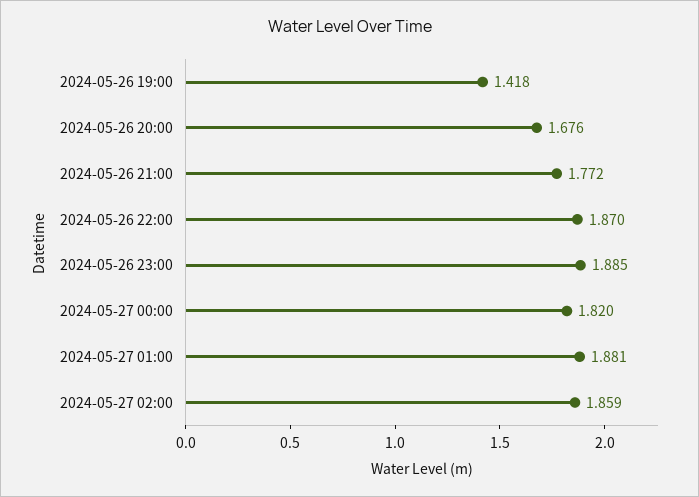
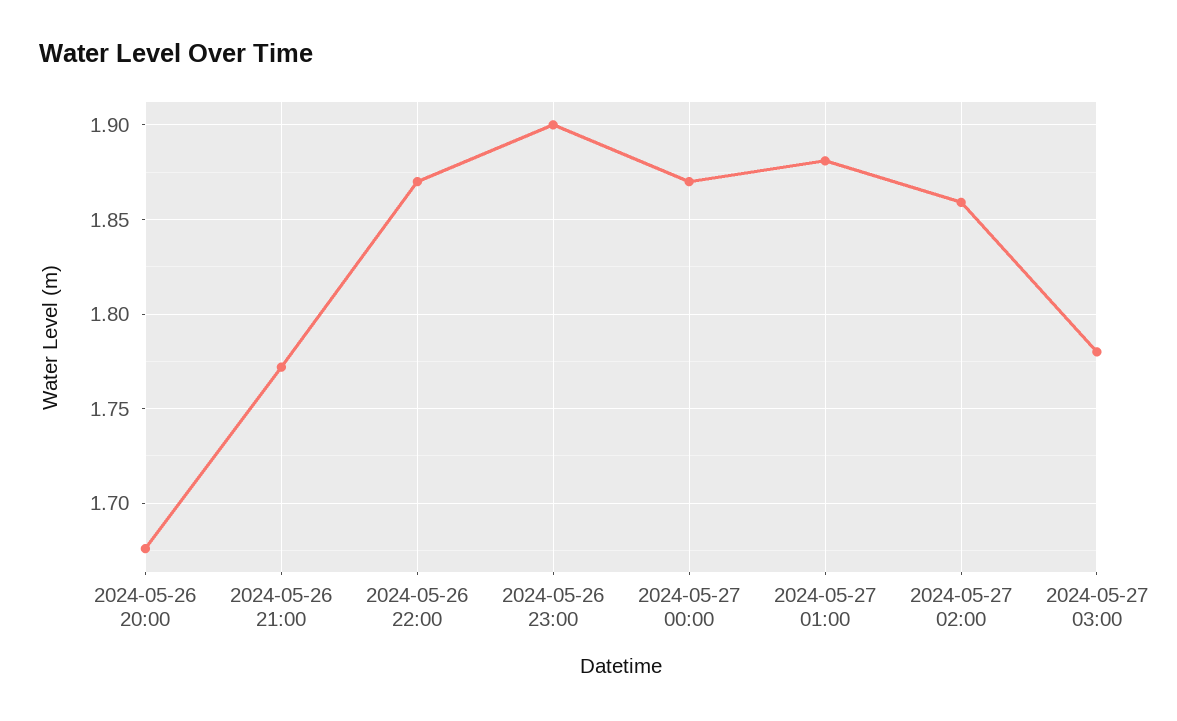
2024-05-26 19:00: 1.418 -> none
2024-05-26 23:00: 1.885 -> 1.9
2024-05-27 00:00: 1.82 -> 1.87
2024-05-27 03:00: none -> 1.78

